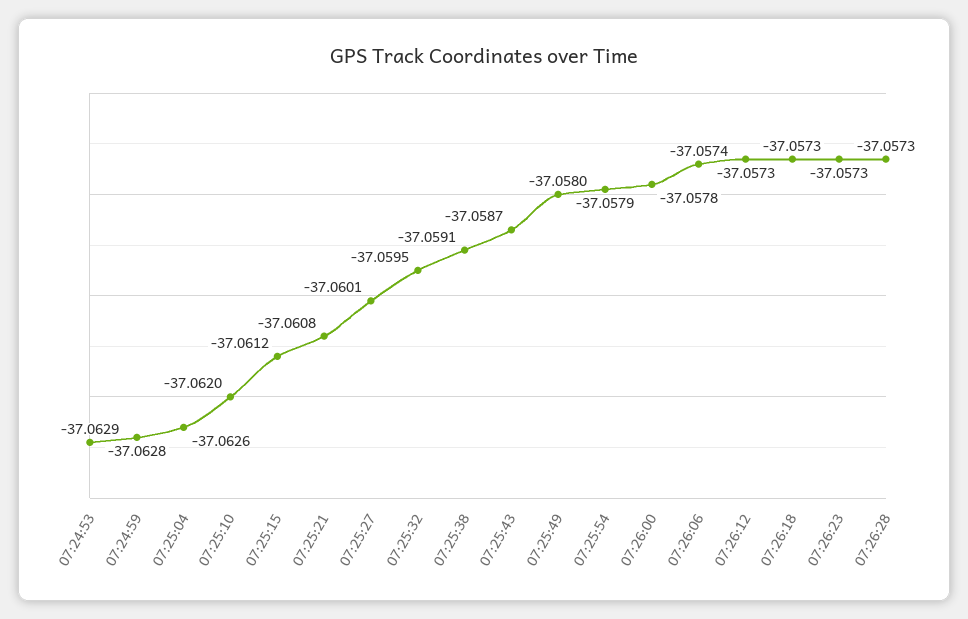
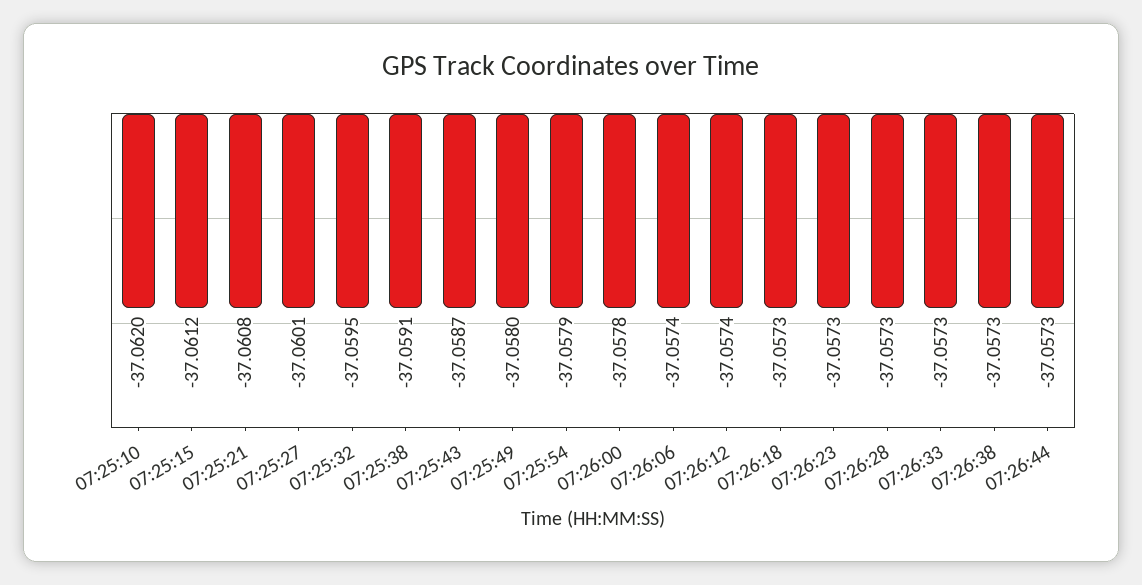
07:24:53: -37.0629 -> none
07:24:59: -37.0628 -> none
07:25:04: -37.0626 -> none
07:26:12: -37.0573 -> -37.0574
07:26:33: none -> -37.0573
07:26:38: none -> -37.0573
07:26:44: none -> -37.0573

